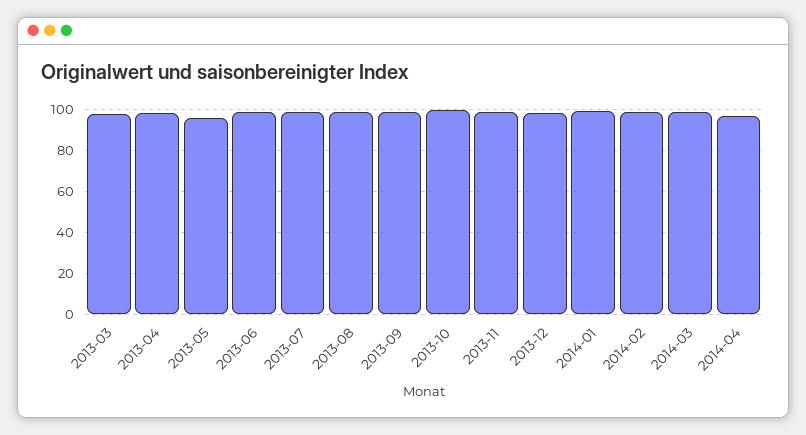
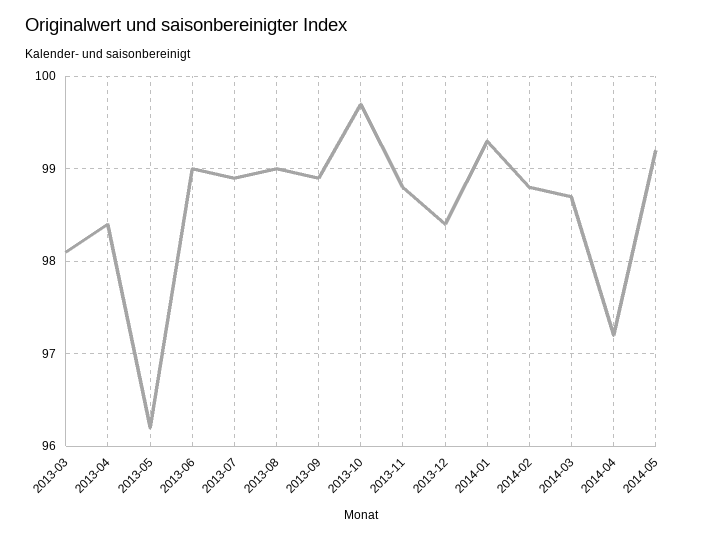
2014-05: none -> 99.2

